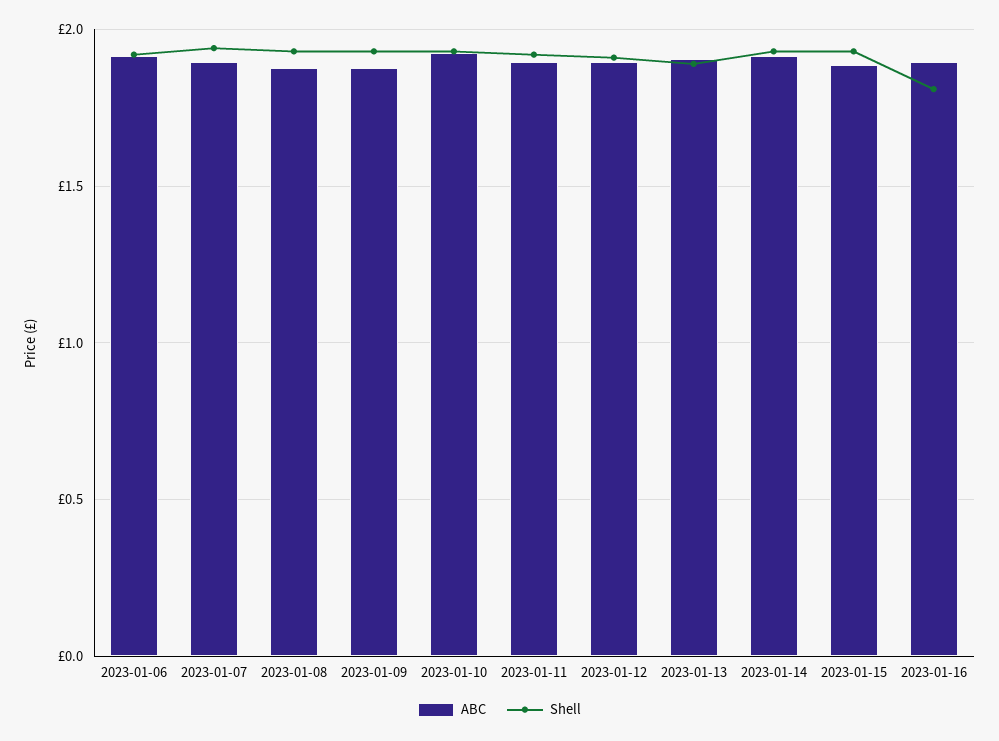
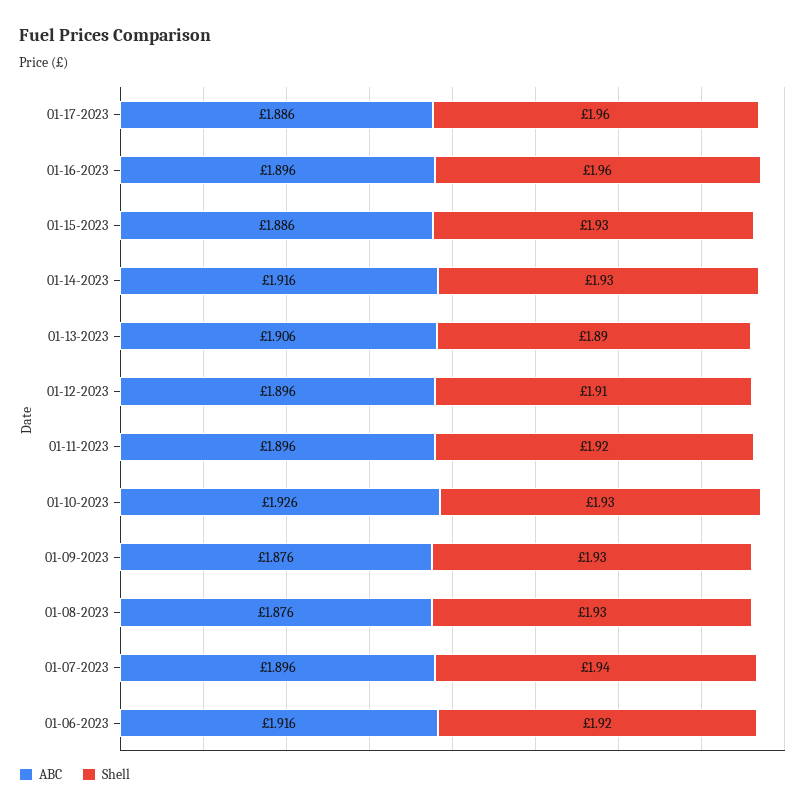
Shell, 2023-01-16: 1.8 -> 1.96
ABC, 01-17-2023: none -> 1.886
Shell, 01-17-2023: none -> 1.96

